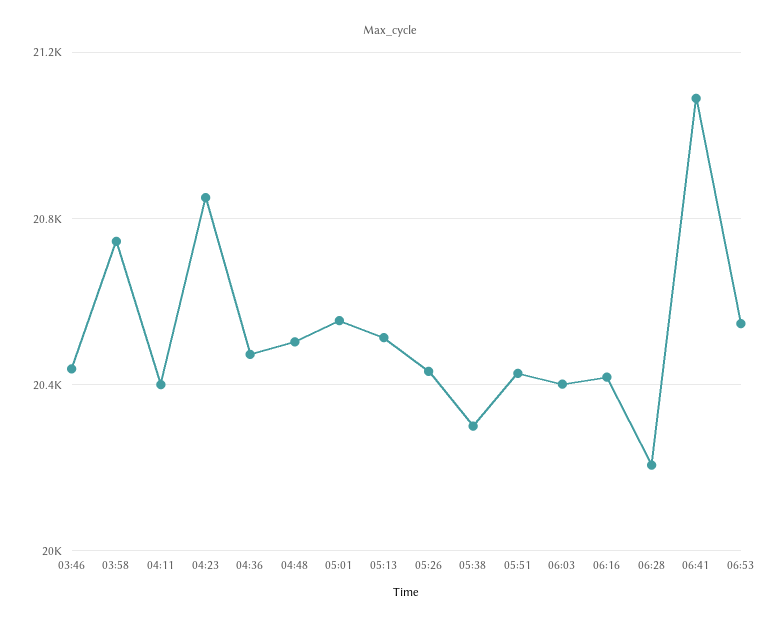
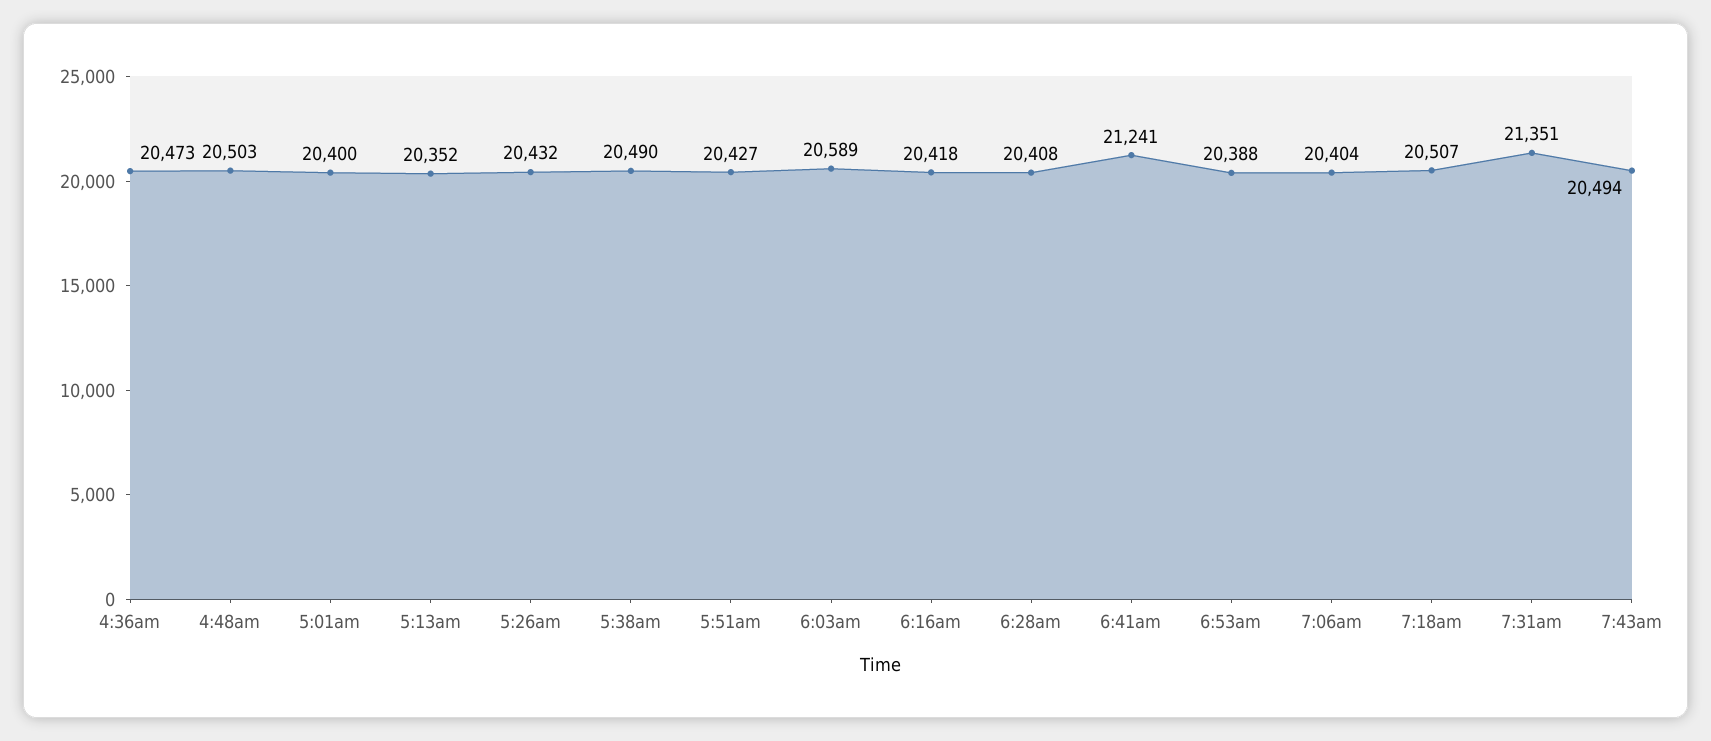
03:46: 20450 -> none
03:58: 20750 -> none
04:11: 20400 -> none
04:23: 20850 -> none
05:01: 20550 -> 20400
05:13: 20500 -> 20352
05:38: 20300 -> 20490
06:03: 20400 -> 20589
06:28: 20200 -> 20408
06:41: 21100 -> 21241
06:53: 20550 -> 20388
7:06am: none -> 20404
7:18am: none -> 20507
7:31am: none -> 21351
7:43am: none -> 20494

